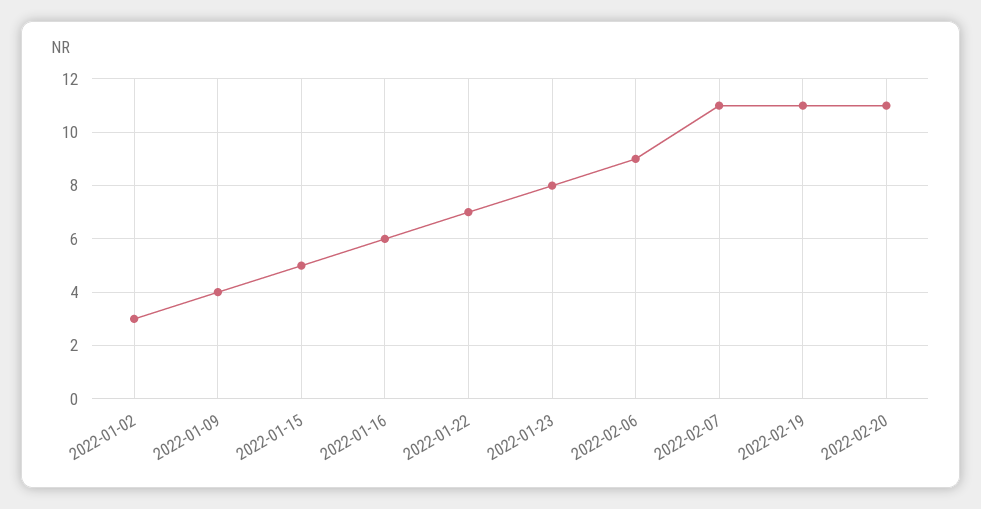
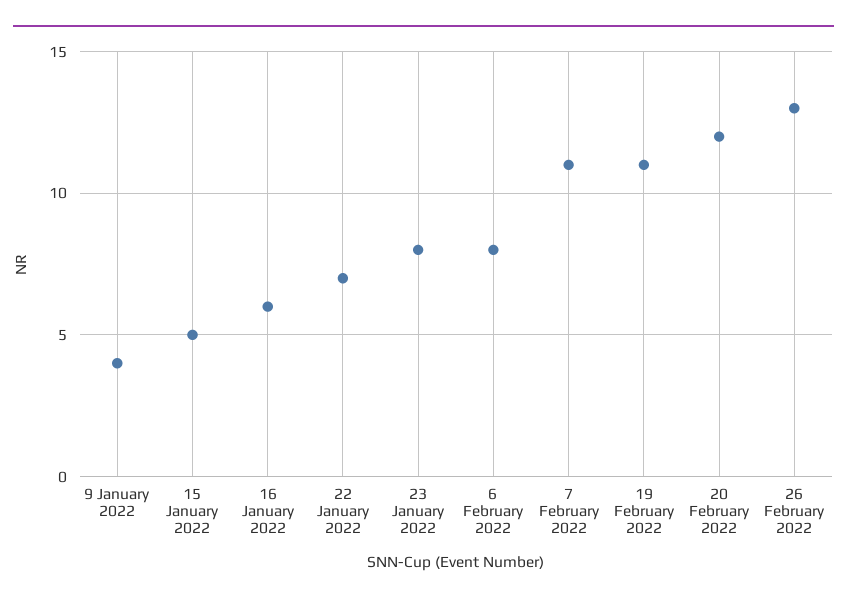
2022-01-02: 3 -> none
2022-02-06: 9 -> 8
2022-02-20: 11 -> 12
26 February 2022: none -> 13

